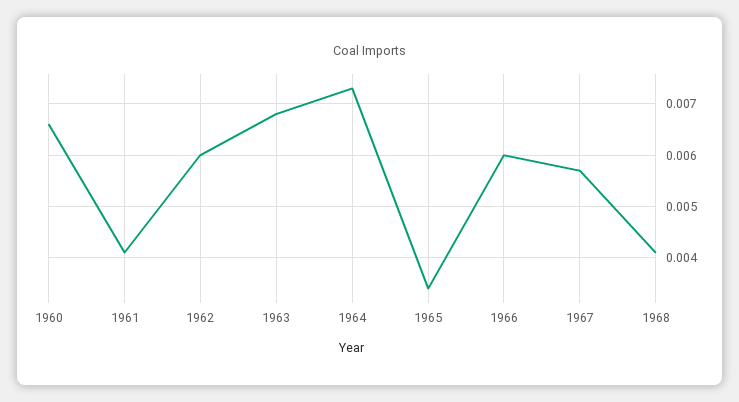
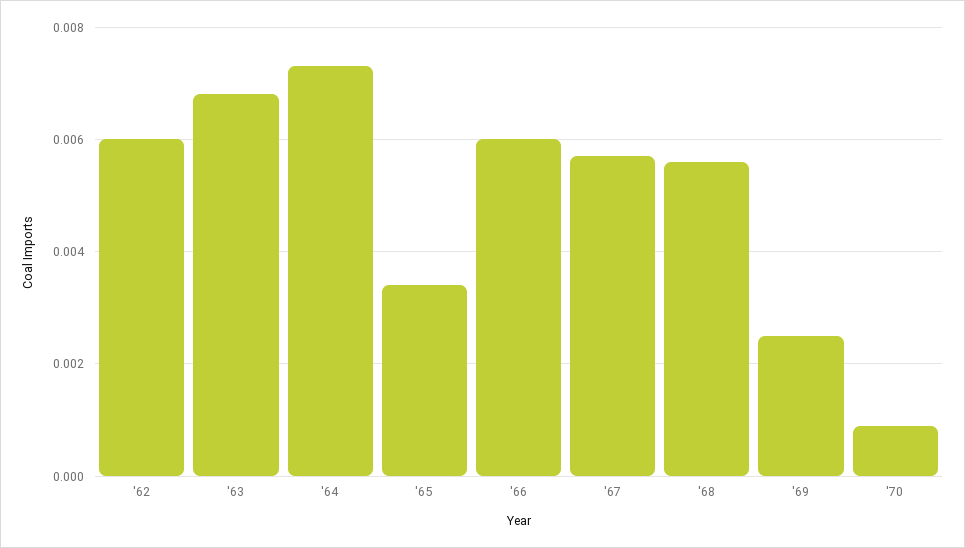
1960: 0.0065 -> none
1961: 0.004 -> none
1968: 0.004 -> 0.0055
'69: none -> 0.0025
'70: none -> 0.001

